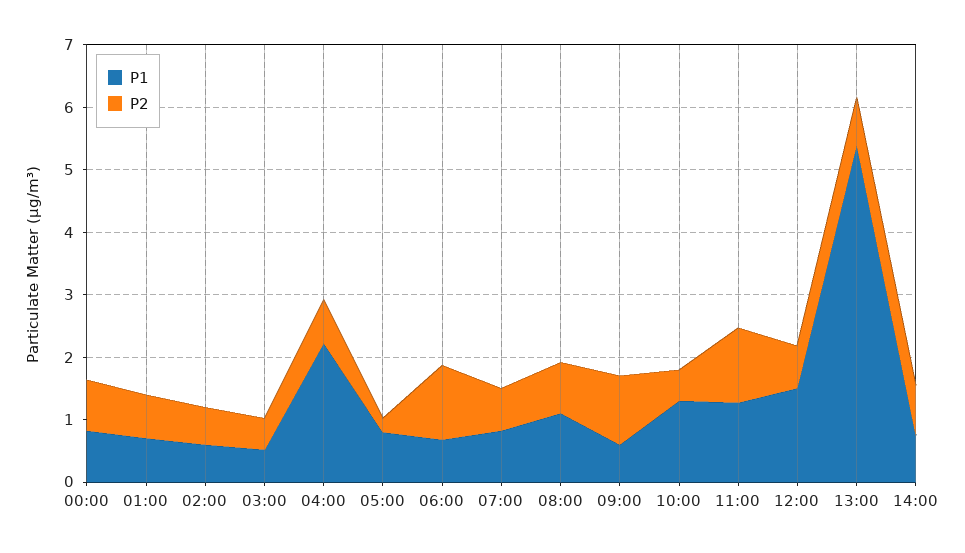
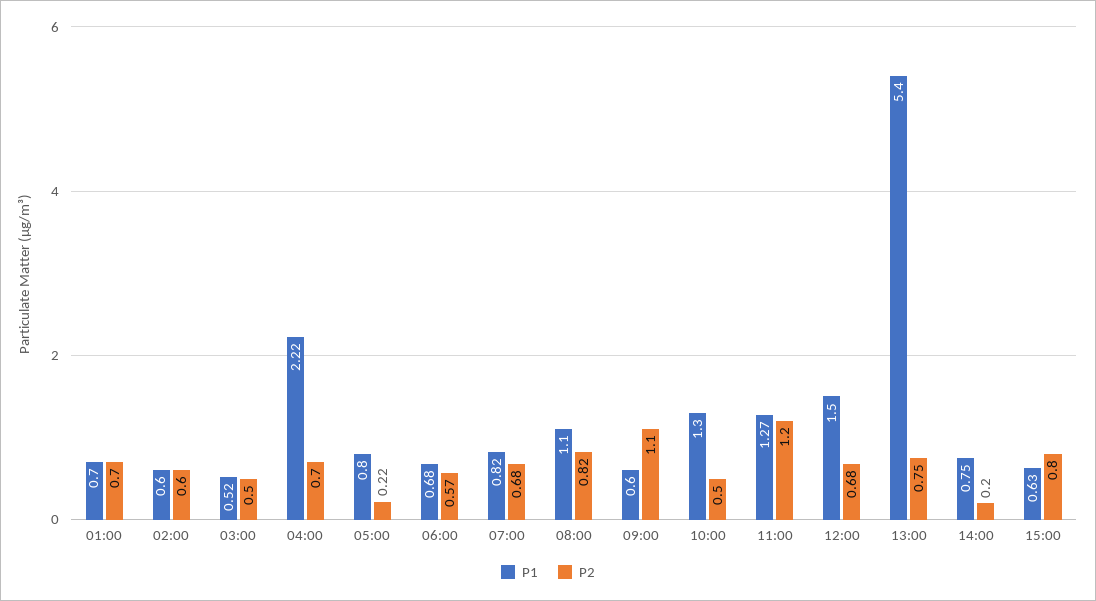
P1, 00:00: 0.8 -> none
P2, 00:00: 0.8 -> none
P2, 06:00: 1.2 -> 0.57
P2, 14:00: 0.8 -> 0.2
P1, 15:00: none -> 0.63
P2, 15:00: none -> 0.8

